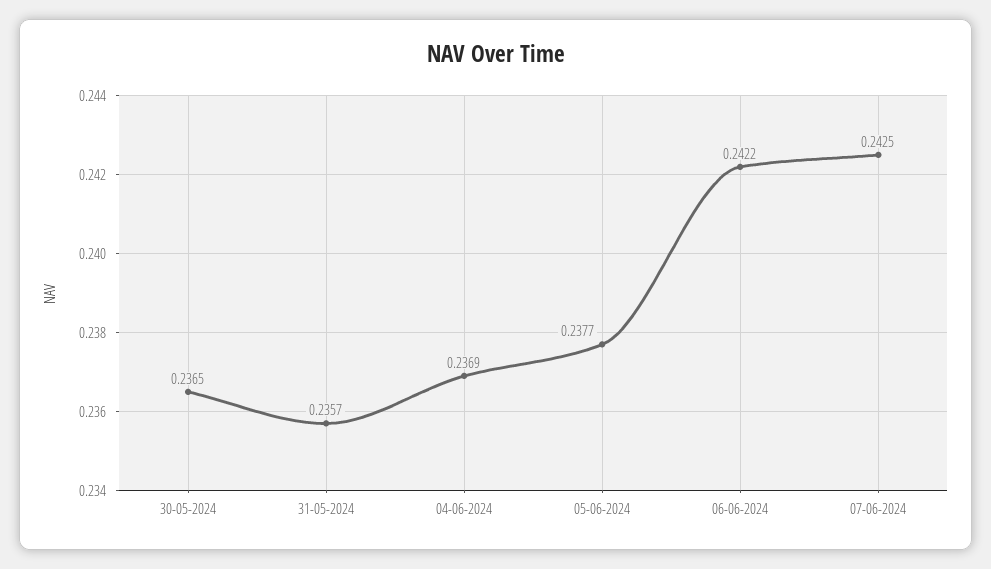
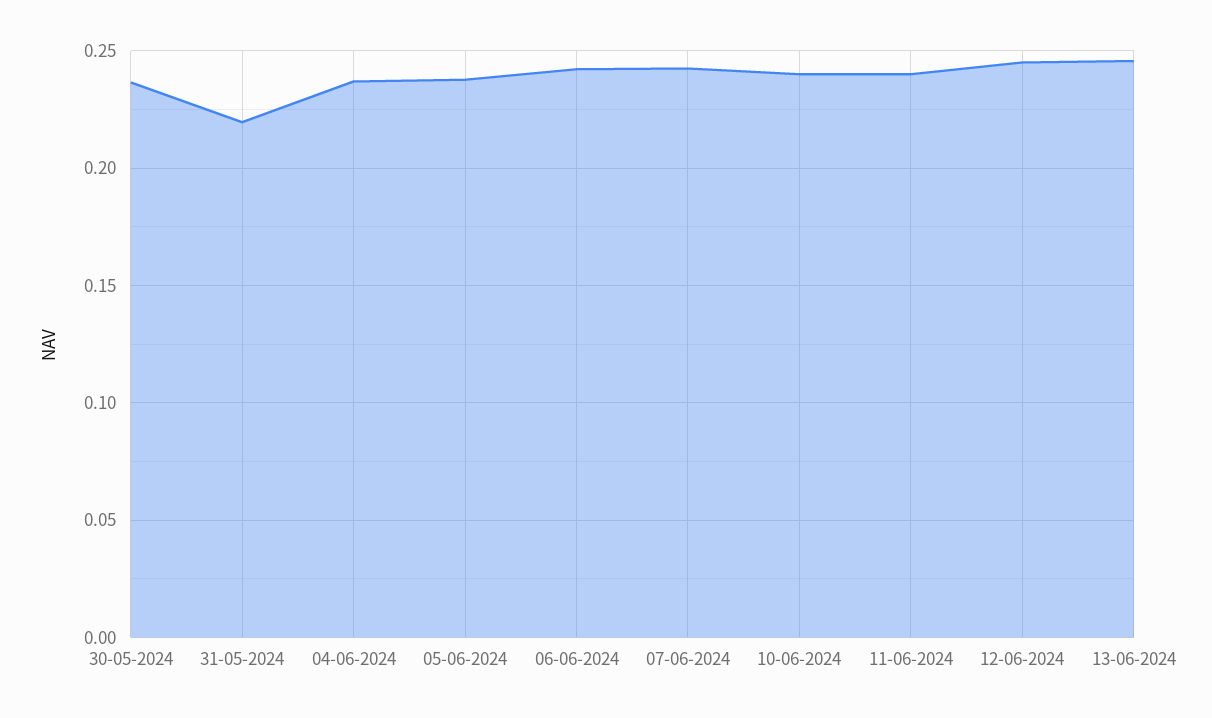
31-05-2024: 0.2357 -> 0.22
10-06-2024: none -> 0.24
11-06-2024: none -> 0.24
12-06-2024: none -> 0.245
13-06-2024: none -> 0.245

